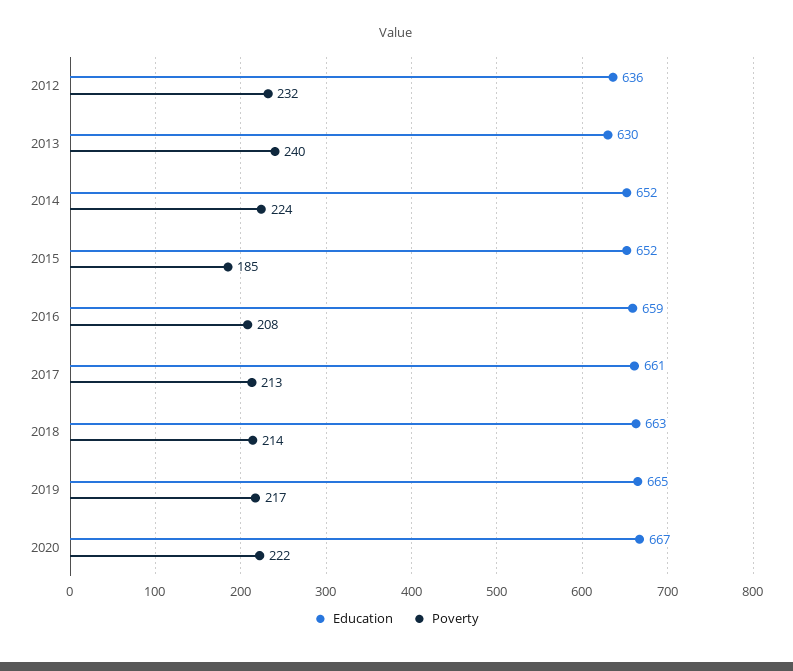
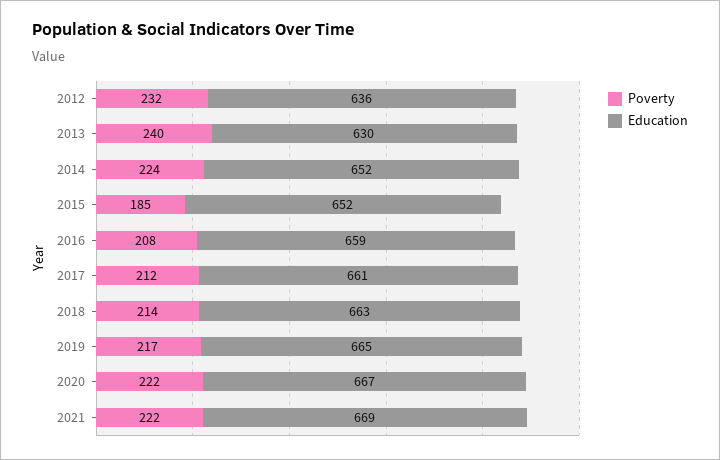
Poverty, 2017: 213 -> 212
Poverty, 2021: none -> 222
Education, 2021: none -> 669

